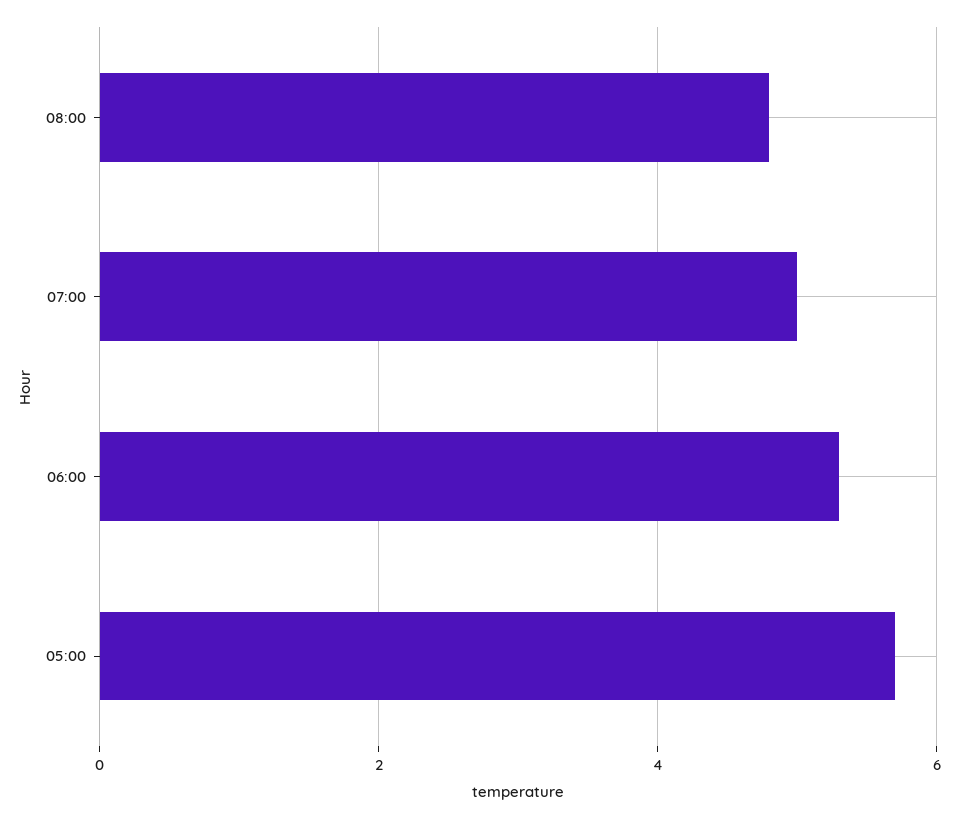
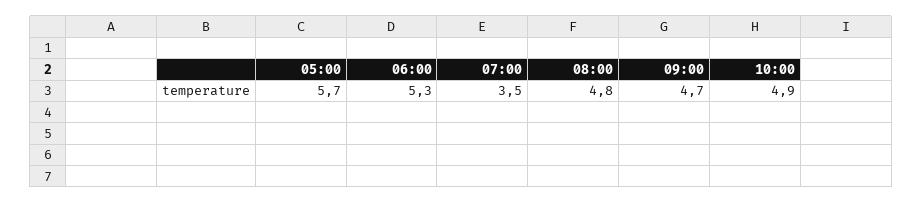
07:00: 5 -> 3.5
09:00: none -> 4.7
10:00: none -> 4.9

